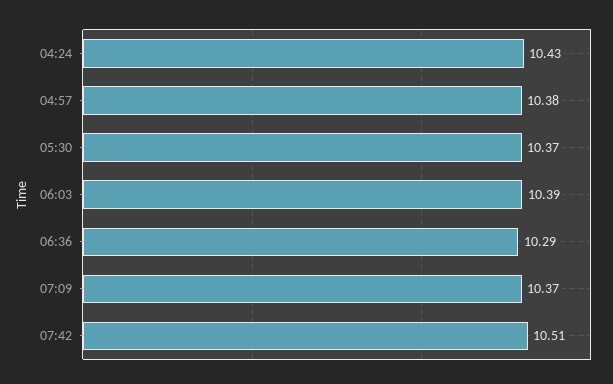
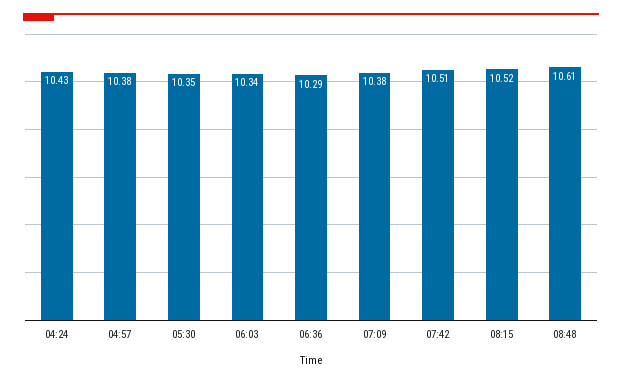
05:30: 10.37 -> 10.35
06:03: 10.39 -> 10.34
07:09: 10.37 -> 10.38
08:15: none -> 10.52
08:48: none -> 10.61

